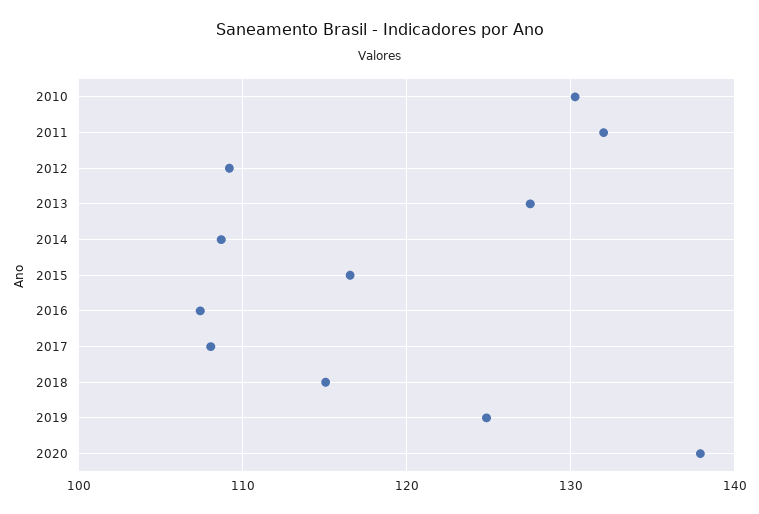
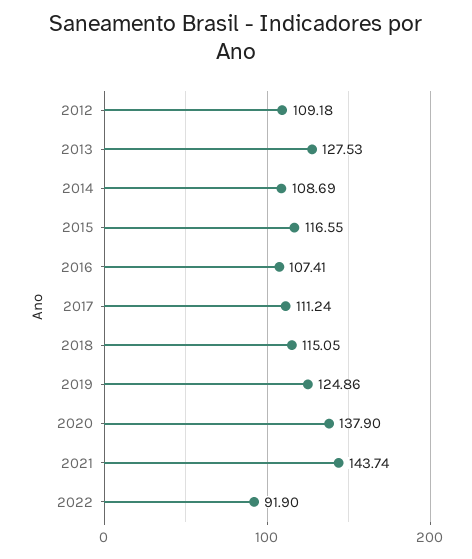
2010: 130 -> none
2011: 132 -> none
2017: 108 -> 111.24
2021: none -> 143.74
2022: none -> 91.9

